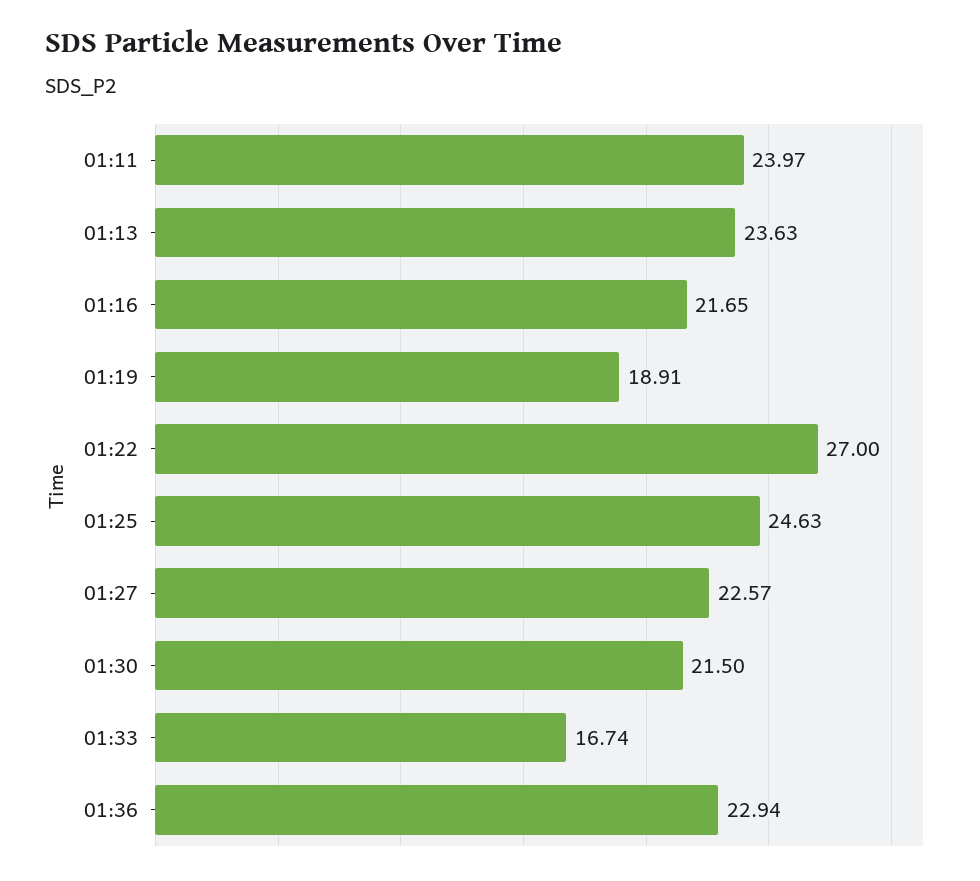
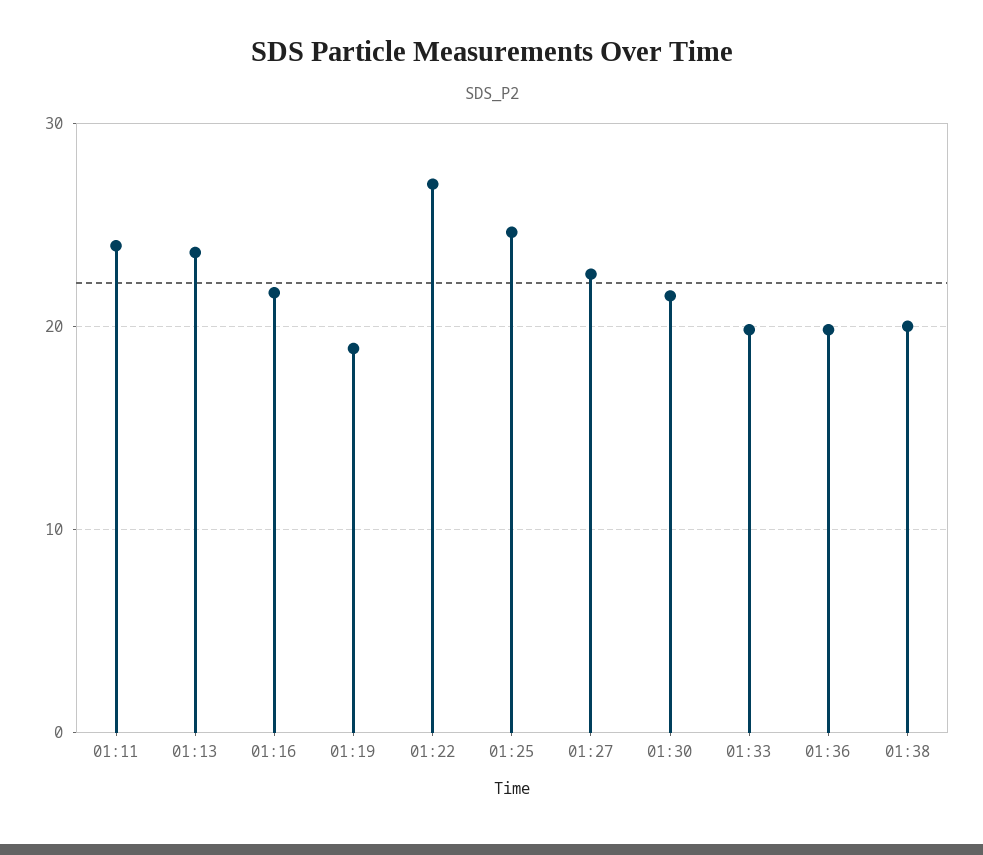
01:33: 16.74 -> 20
01:36: 22.94 -> 20
01:38: none -> 20

